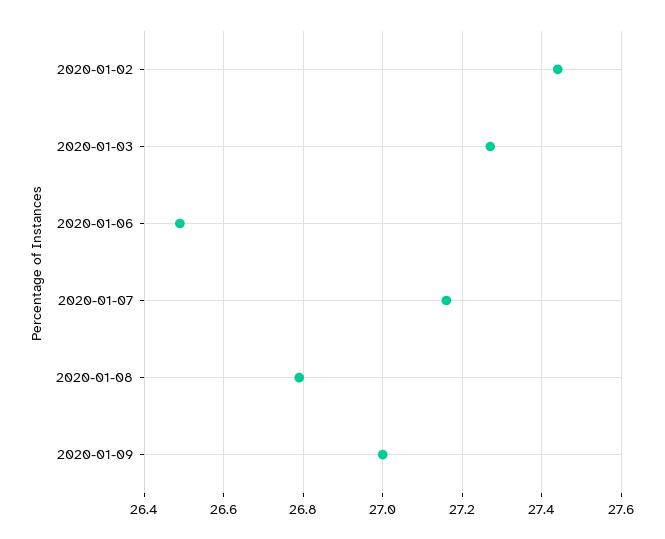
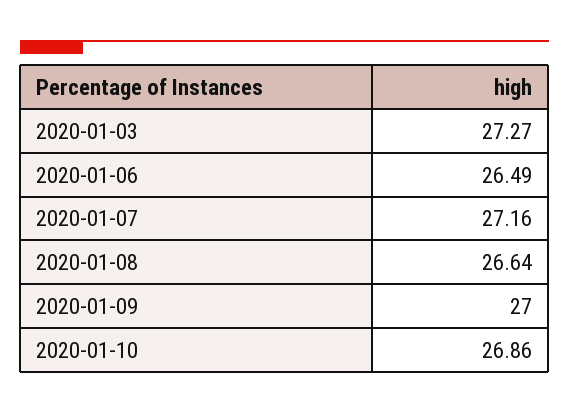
2020-01-02: 27.45 -> none
2020-01-08: 26.8 -> 26.64
2020-01-10: none -> 26.86

